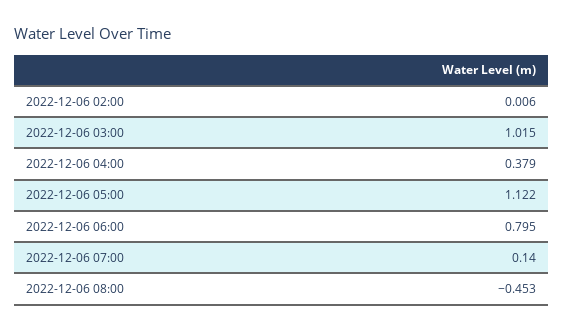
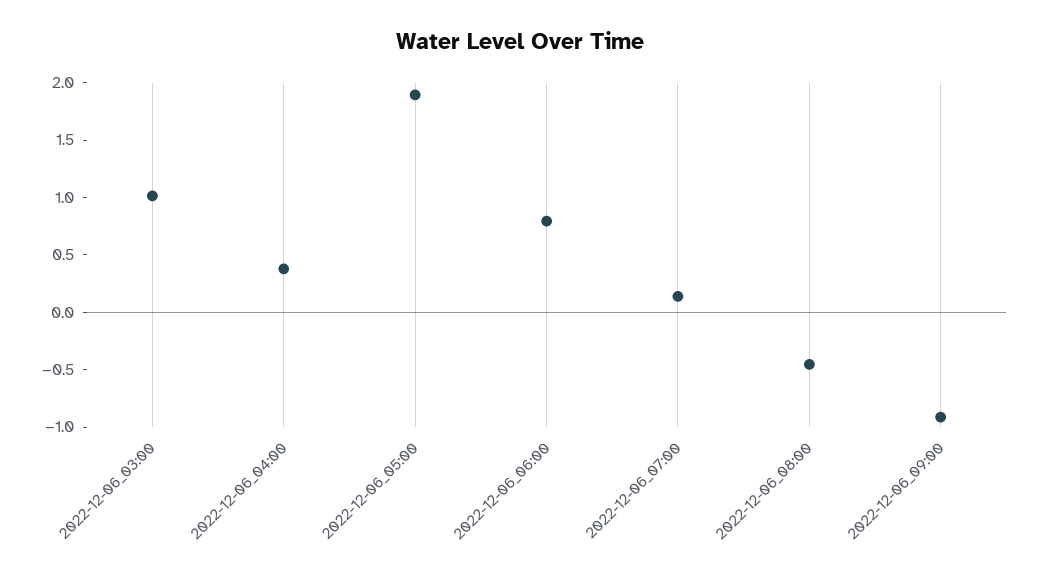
2022-12-06 02:00: 0.006 -> none
2022-12-06 05:00: 1.122 -> 1.9
2022-12-06_09:00: none -> -0.9

